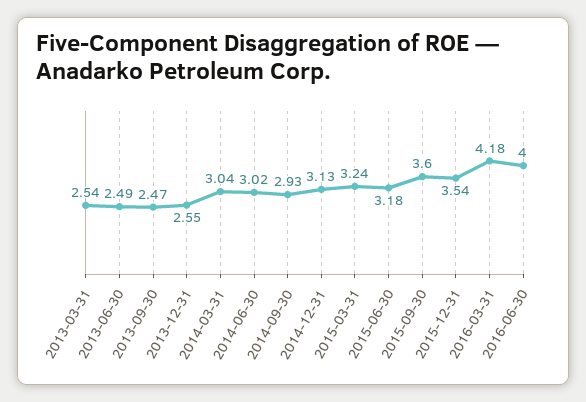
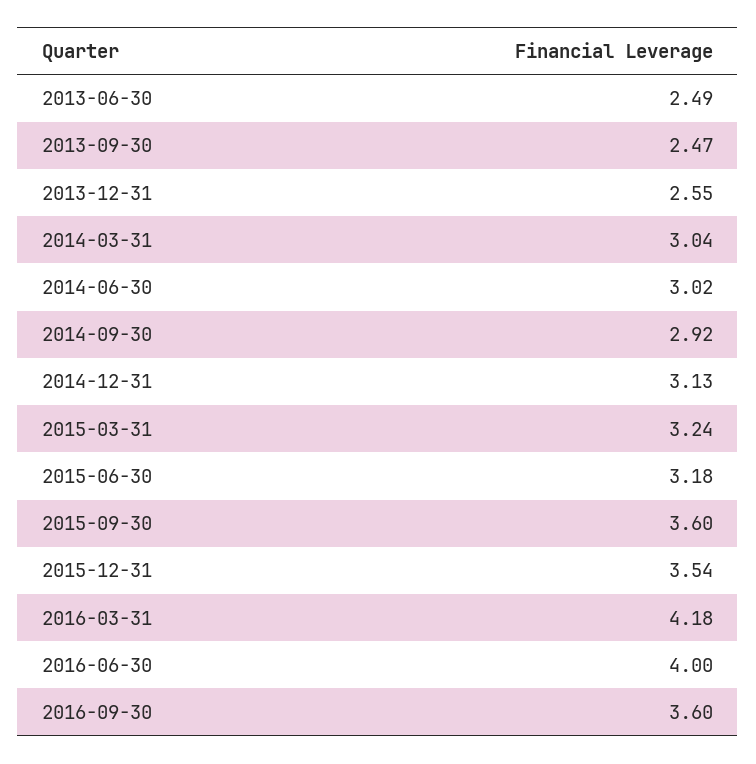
2013-03-31: 2.54 -> none
2014-09-30: 2.93 -> 2.92
2016-09-30: none -> 3.6

